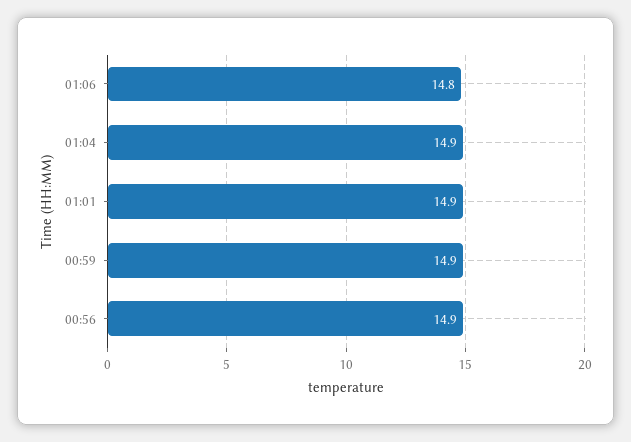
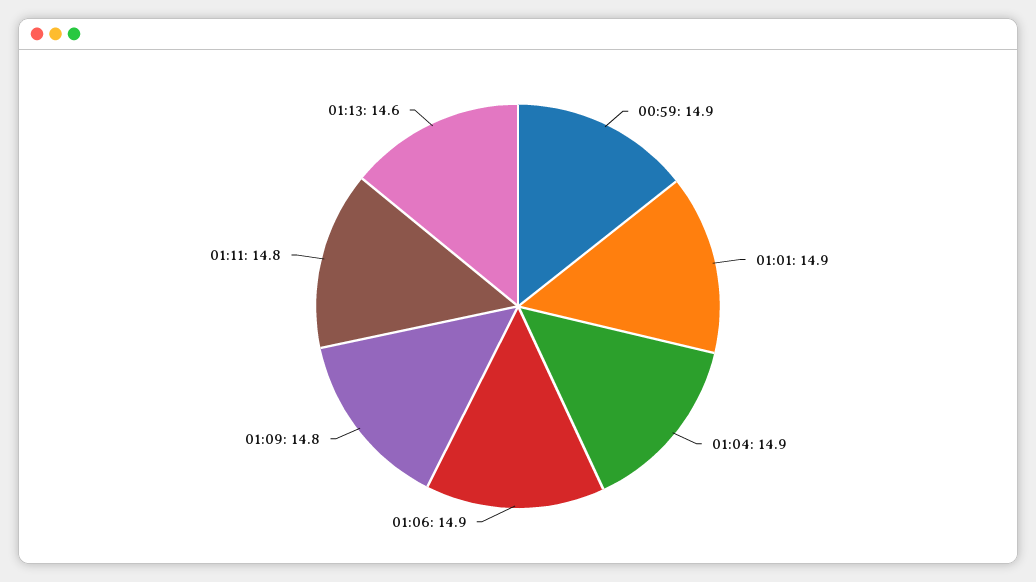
01:06: 14.8 -> 14.9
00:56: 14.9 -> none
01:09: none -> 14.8
01:11: none -> 14.8
01:13: none -> 14.6

